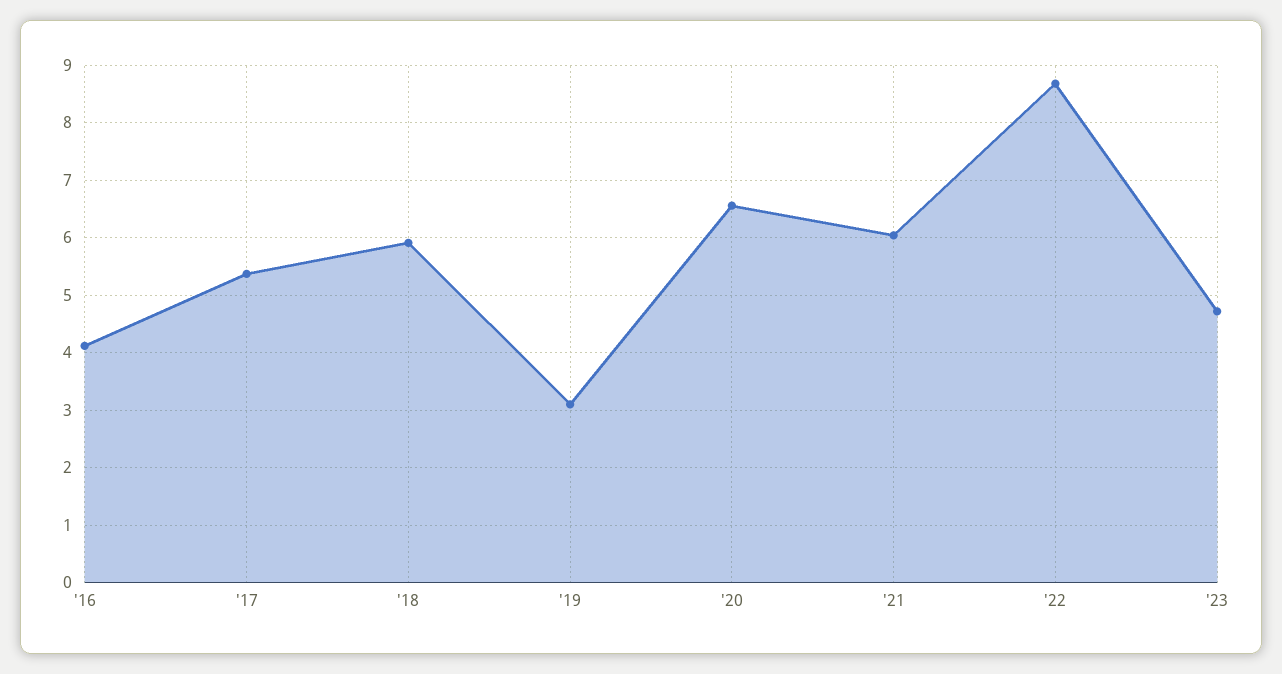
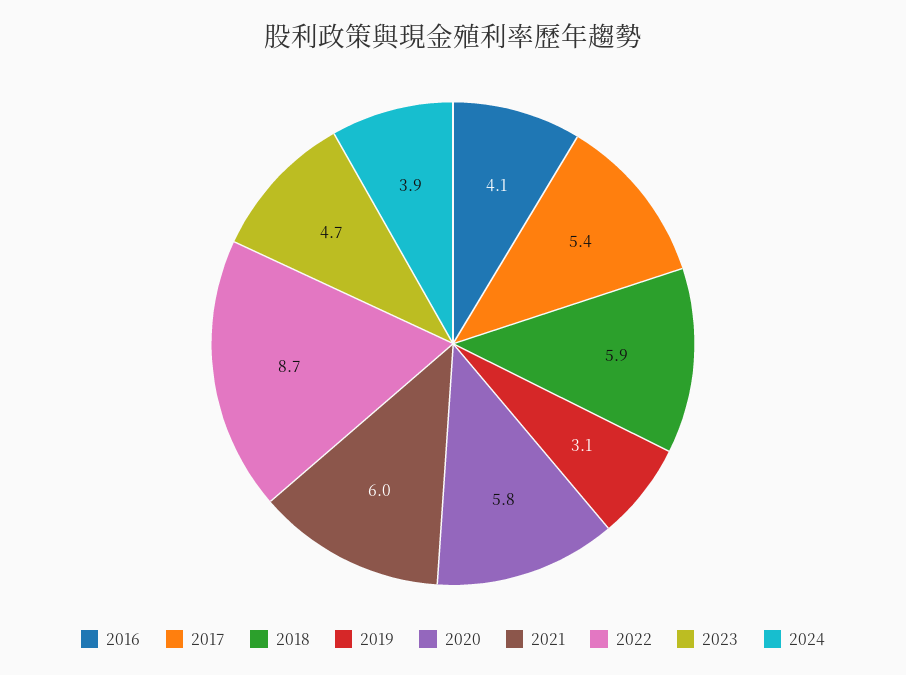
'20: 6.6 -> 5.8
2024: none -> 3.9

